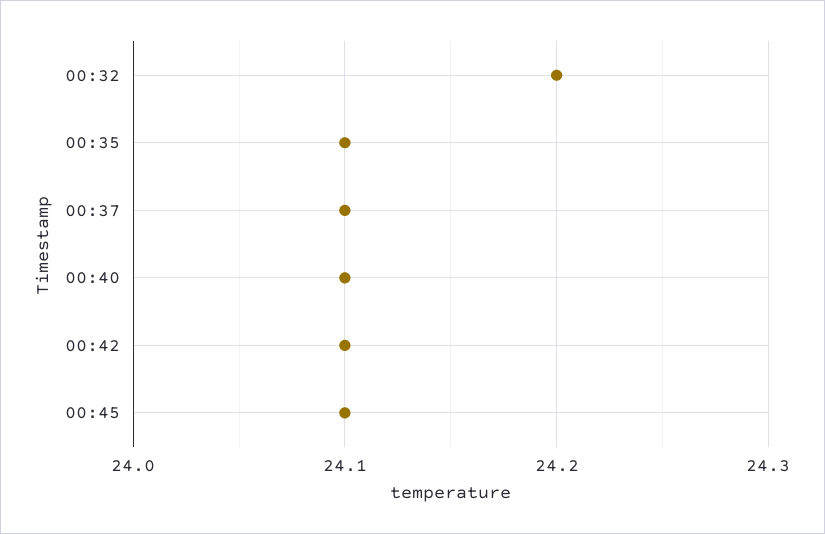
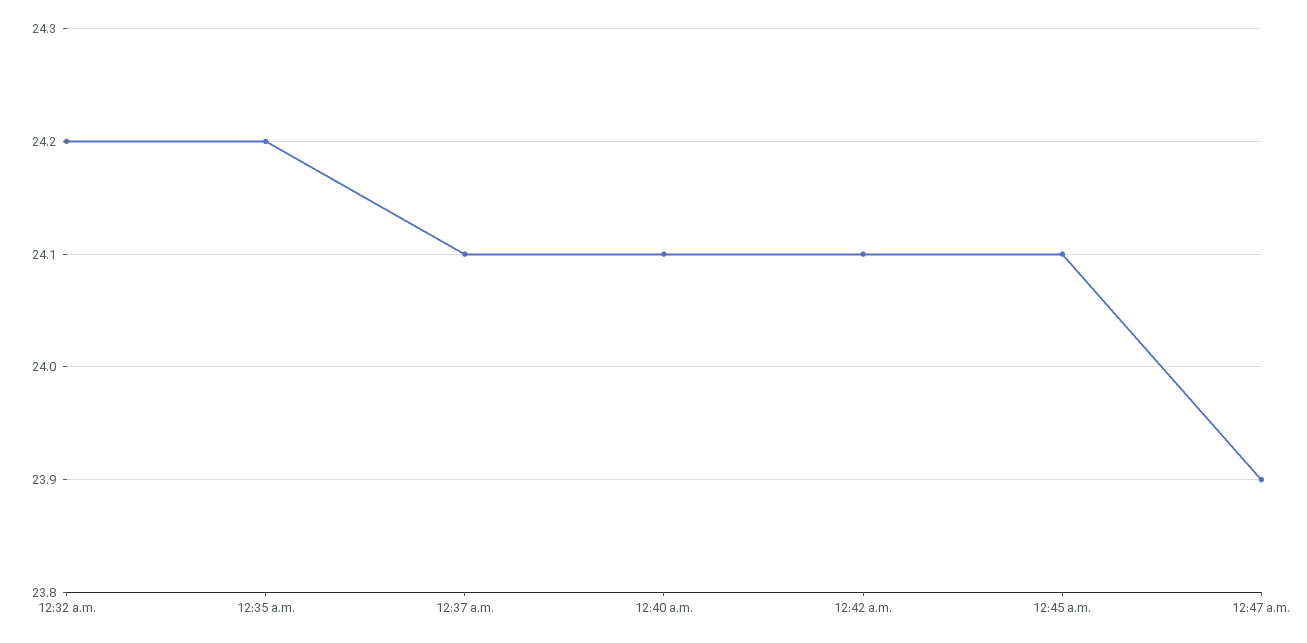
00:35: 24.1 -> 24.2
12:47 a.m.: none -> 23.9

